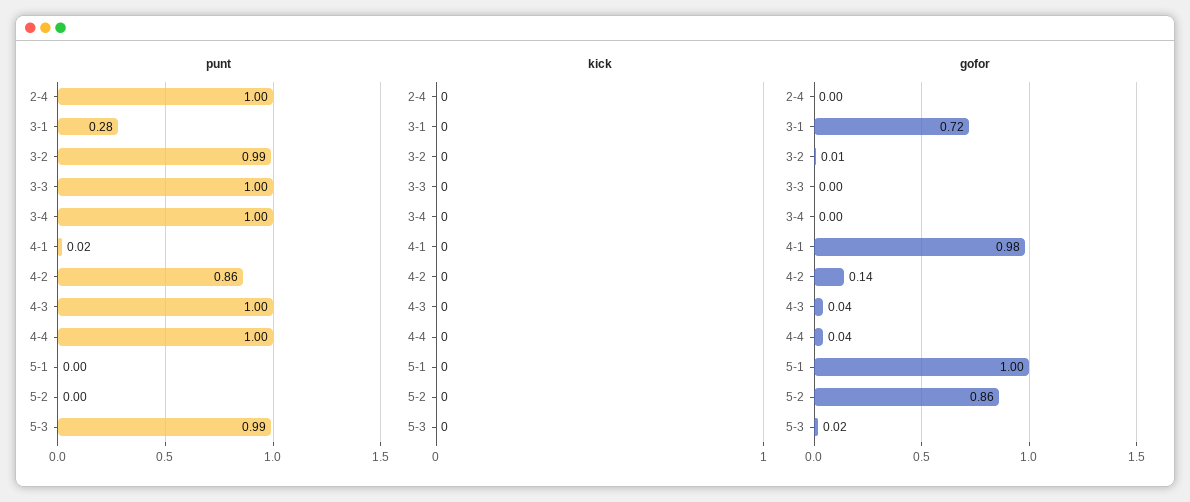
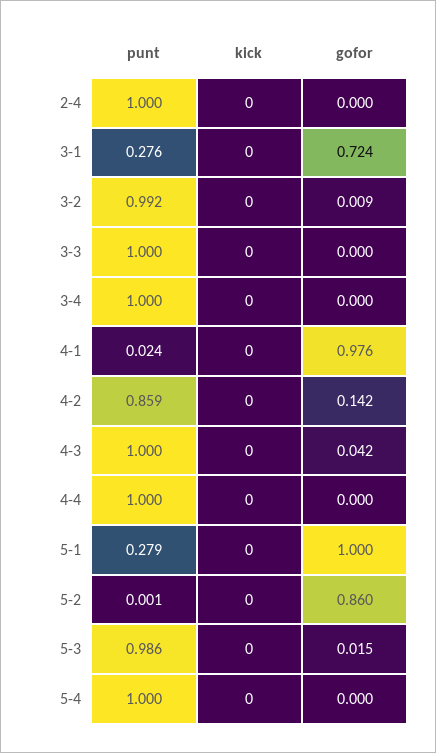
punt, 5-1: 0 -> 0.279
gofor, 4-4: 0.04 -> 0
punt, 5-4: none -> 1
kick, 5-4: none -> 0
gofor, 5-4: none -> 0

